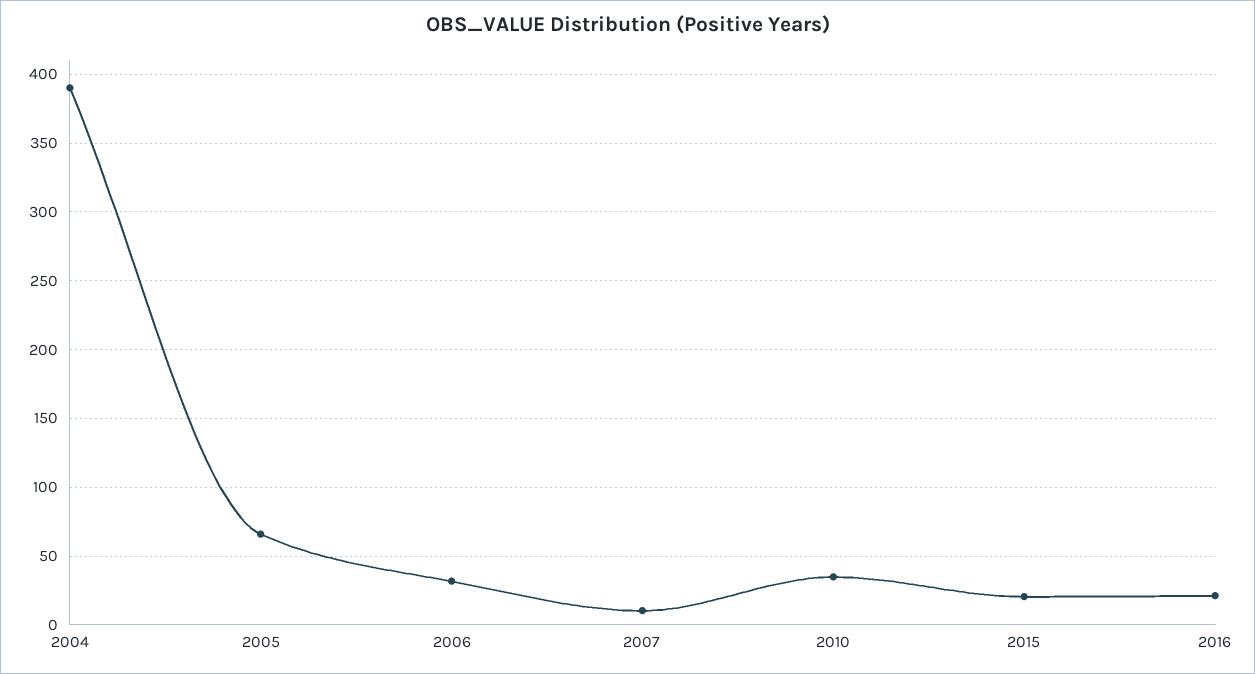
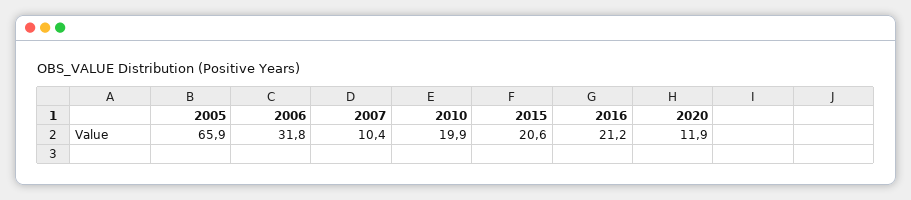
2004: 390 -> none
2010: 35 -> 19.9
2020: none -> 11.9

